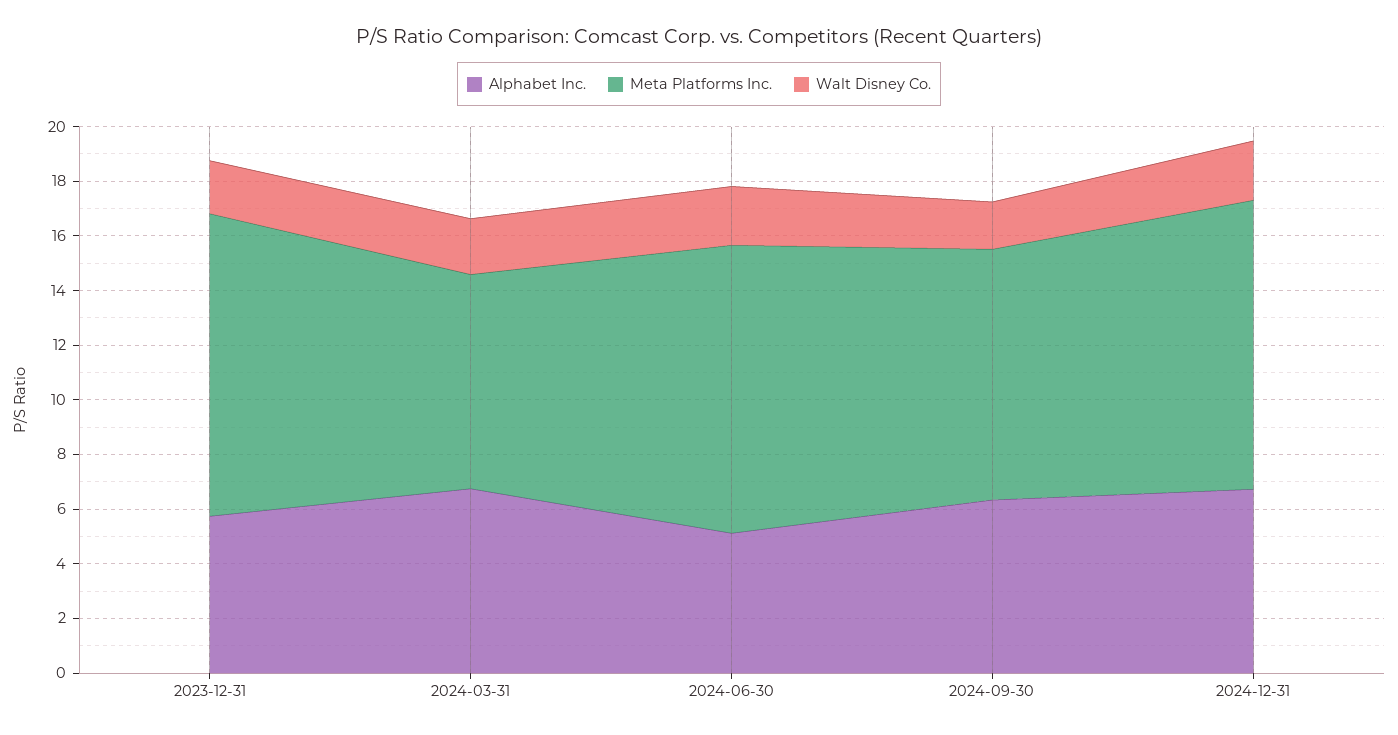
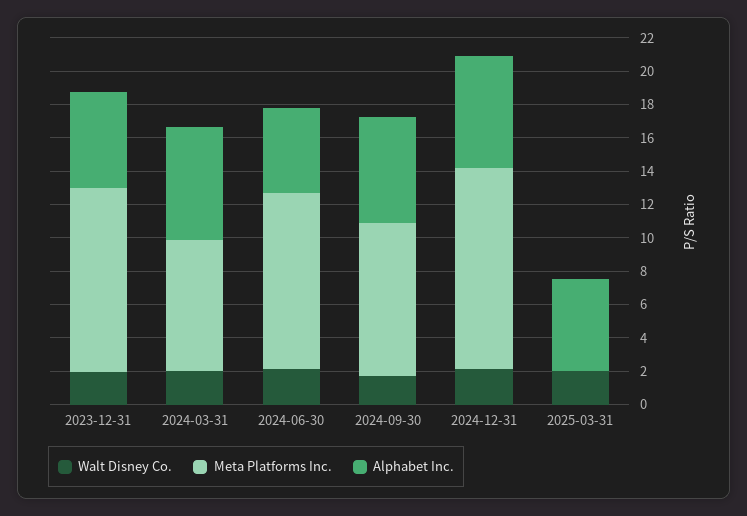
Meta Platforms Inc., 2024-12-31: 10.5 -> 12
Walt Disney Co., 2025-03-31: none -> 2
Meta Platforms Inc., 2025-03-31: none -> 0
Alphabet Inc., 2025-03-31: none -> 5.5

